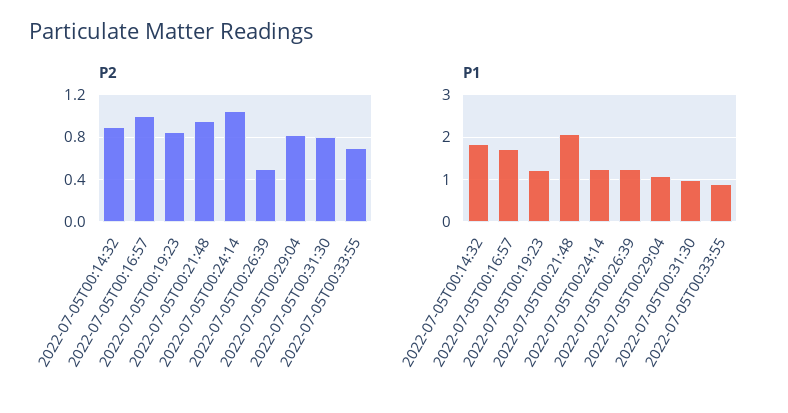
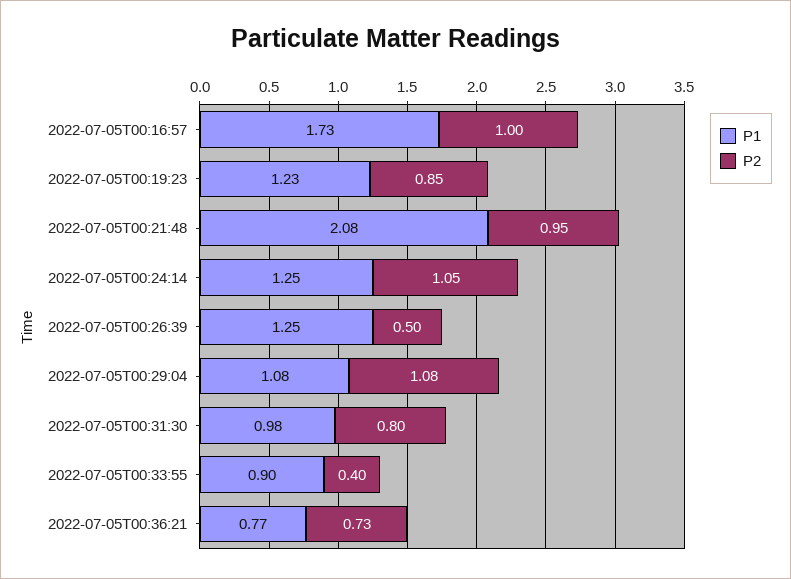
P2, 2022-07-05T00:14:32: 0.9 -> none
P2, 2022-07-05T00:29:04: 0.8 -> 1.08
P2, 2022-07-05T00:33:55: 0.7 -> 0.4
P1, 2022-07-05T00:14:32: 1.8 -> none
P1, 2022-07-05T00:36:21: none -> 0.77
P2, 2022-07-05T00:36:21: none -> 0.73

